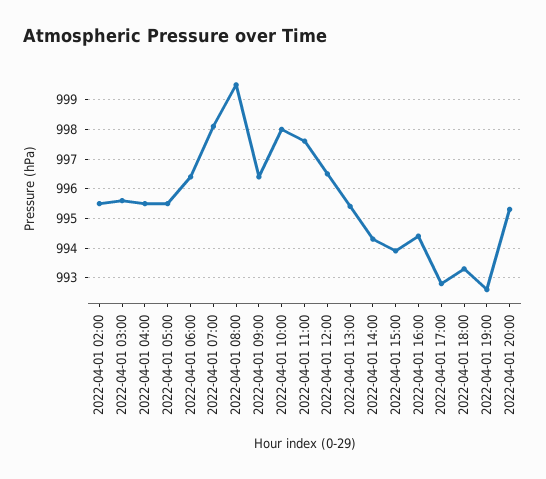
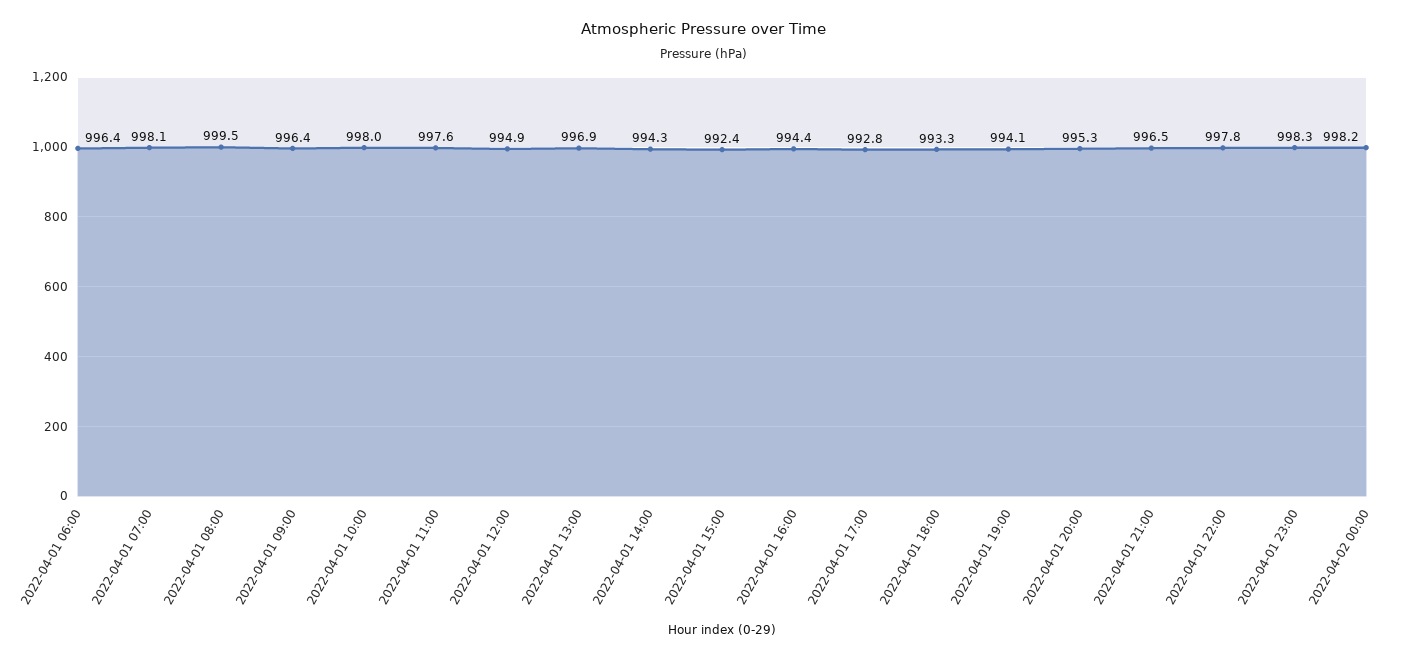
2022-04-01 02:00: 995.5 -> none
2022-04-01 03:00: 995.5 -> none
2022-04-01 04:00: 995.5 -> none
2022-04-01 05:00: 995.5 -> none
2022-04-01 12:00: 996.5 -> 994.9
2022-04-01 13:00: 995.5 -> 996.9
2022-04-01 15:00: 994 -> 992.4
2022-04-01 19:00: 992.5 -> 994.1
2022-04-01 21:00: none -> 996.5
2022-04-01 22:00: none -> 997.8
2022-04-01 23:00: none -> 998.3
2022-04-02 00:00: none -> 998.2

